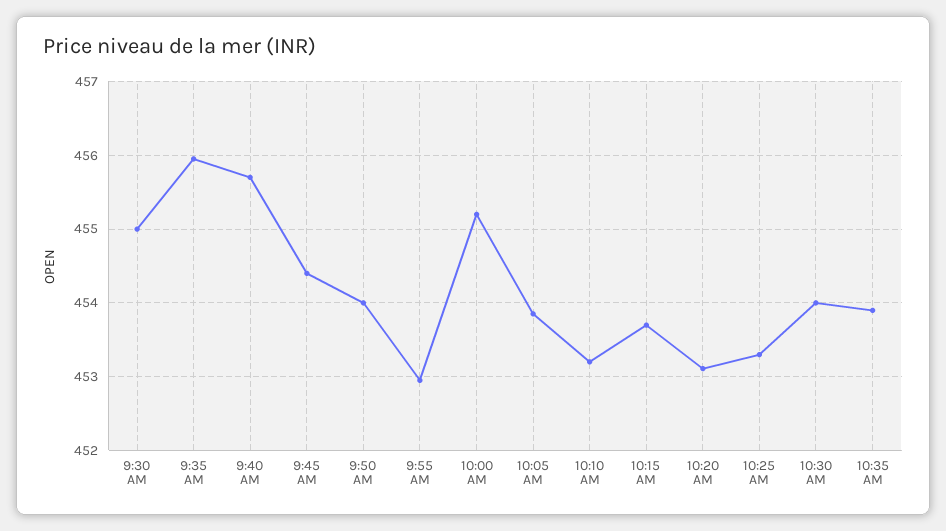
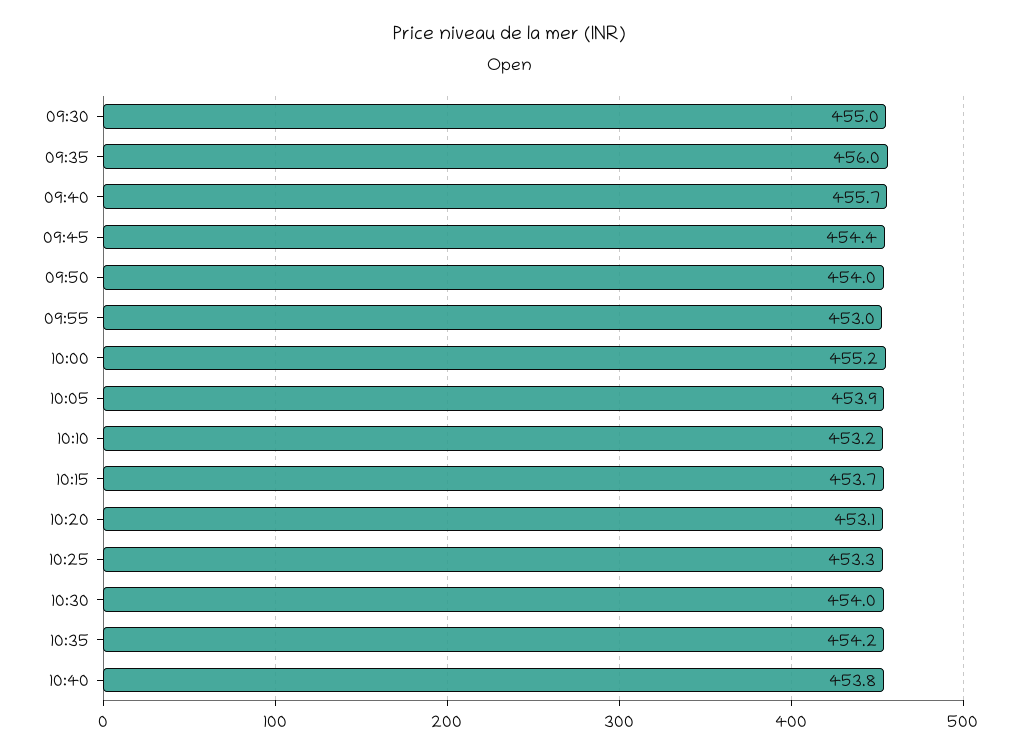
10:35 AM: 453.9 -> 454.2
10:40: none -> 453.8

